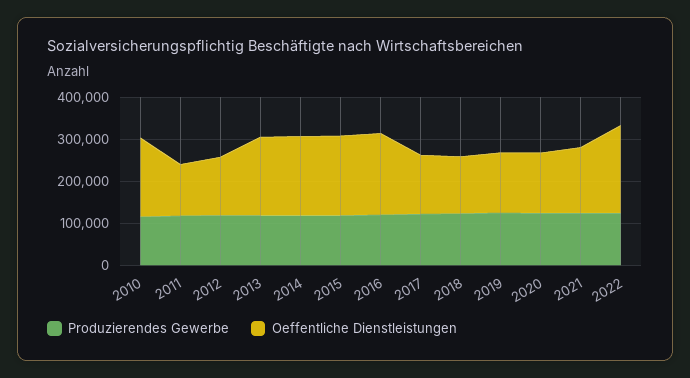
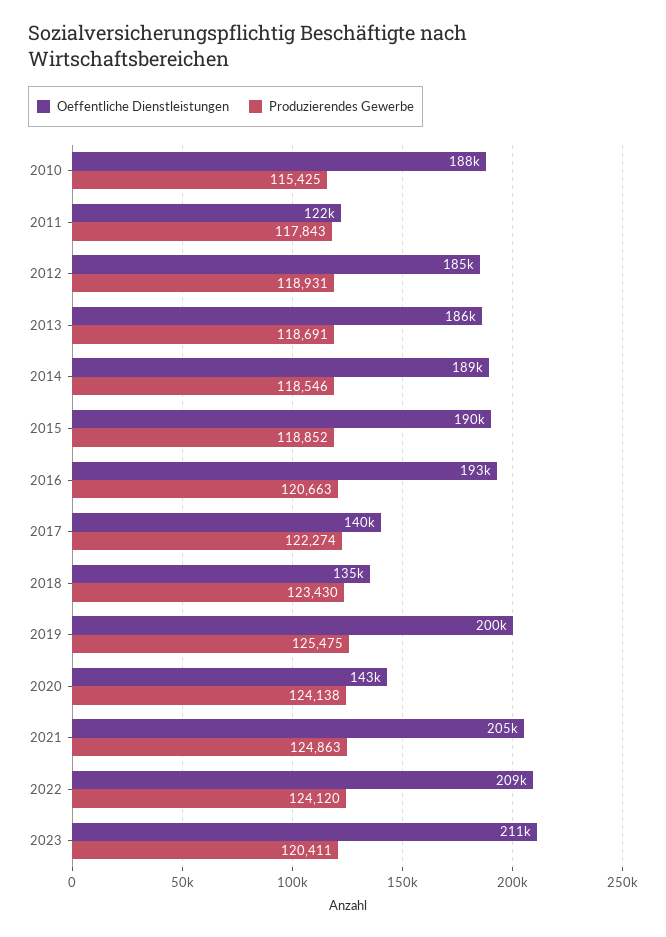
Oeffentliche Dienstleistungen, 2012: 140000 -> 185000
Oeffentliche Dienstleistungen, 2019: 140000 -> 200000
Oeffentliche Dienstleistungen, 2021: 160000 -> 205000
Oeffentliche Dienstleistungen, 2023: none -> 211000
Produzierendes Gewerbe, 2023: none -> 120411

